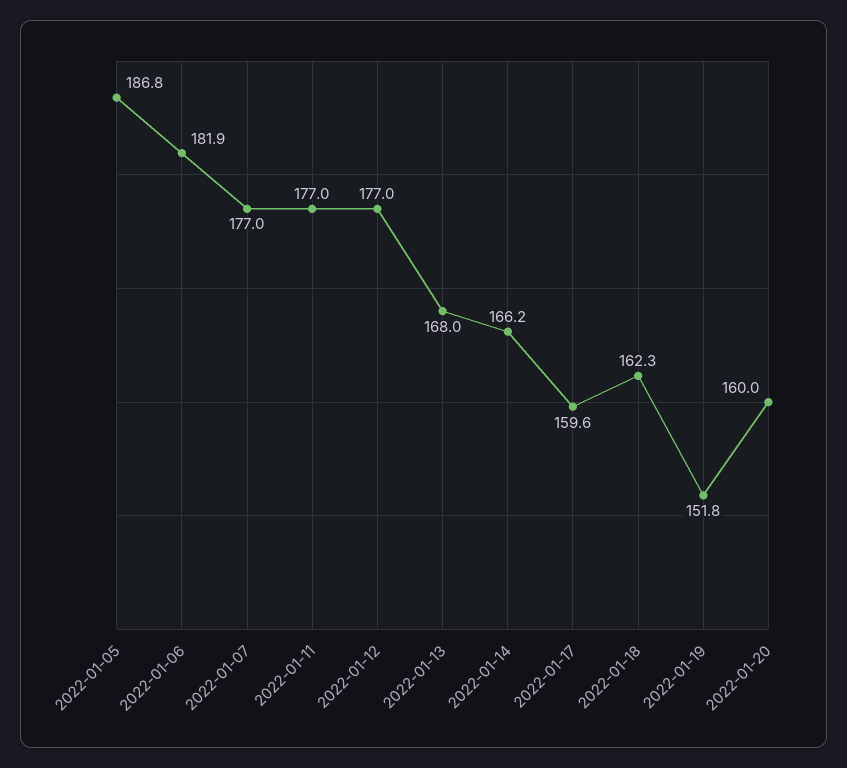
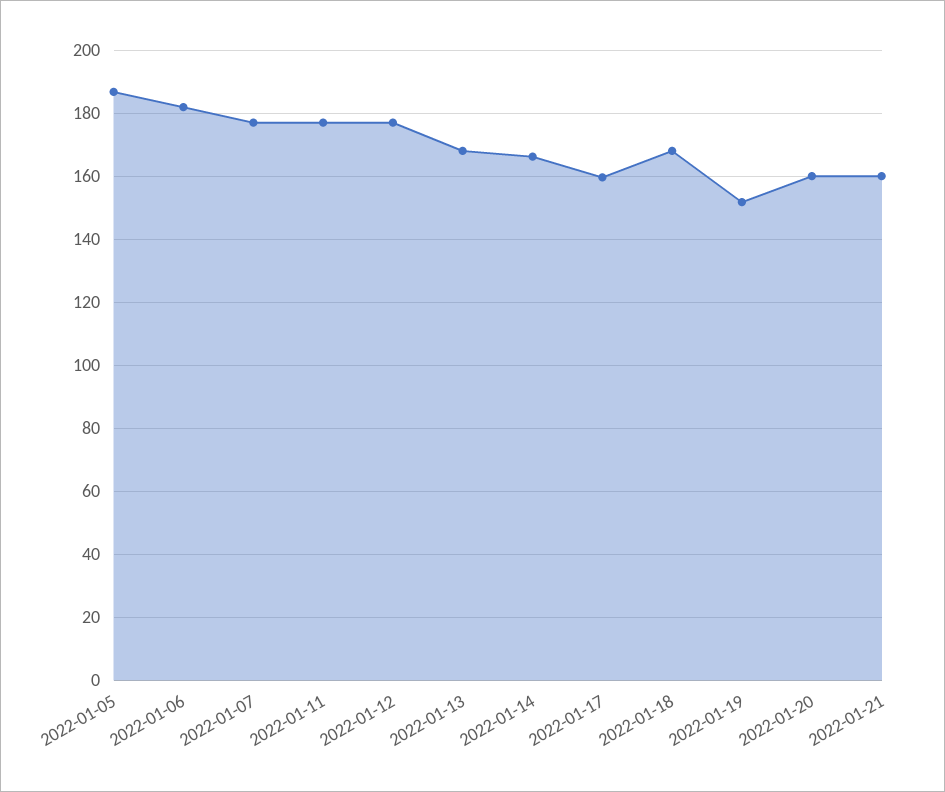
2022-01-18: 162.3 -> 168
2022-01-21: none -> 160

